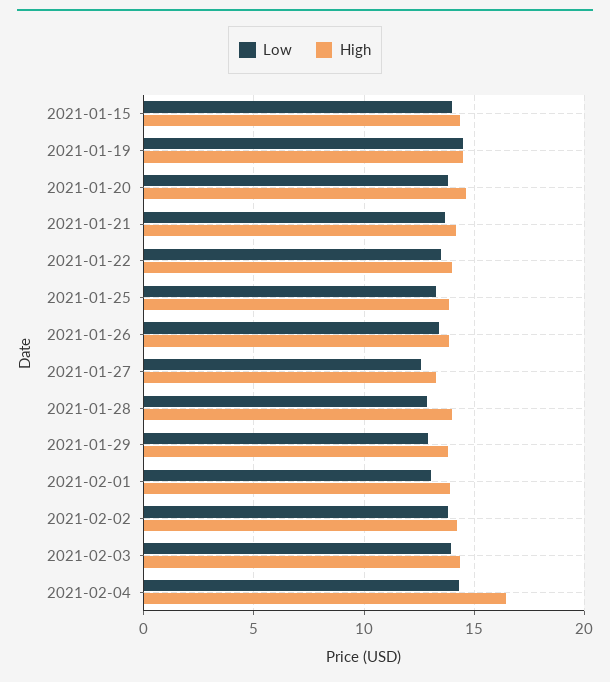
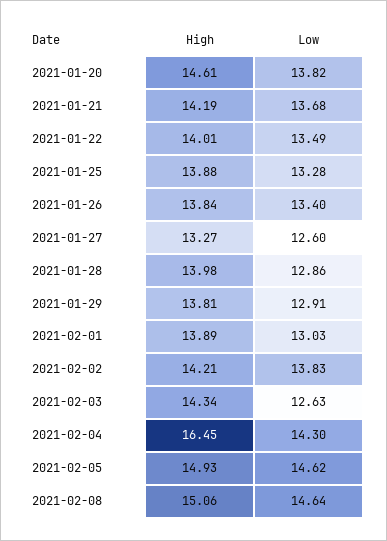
Low, 2021-01-15: 14 -> none
High, 2021-01-15: 14.5 -> none
Low, 2021-01-19: 14.5 -> none
High, 2021-01-19: 14.5 -> none
Low, 2021-02-03: 14 -> 12.63
High, 2021-02-05: none -> 14.93
Low, 2021-02-05: none -> 14.62
High, 2021-02-08: none -> 15.06
Low, 2021-02-08: none -> 14.64

